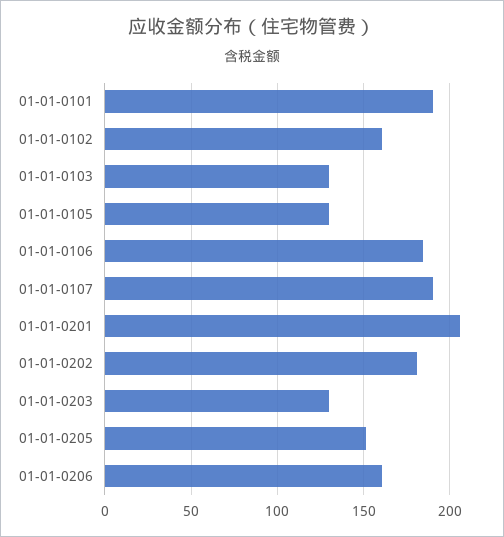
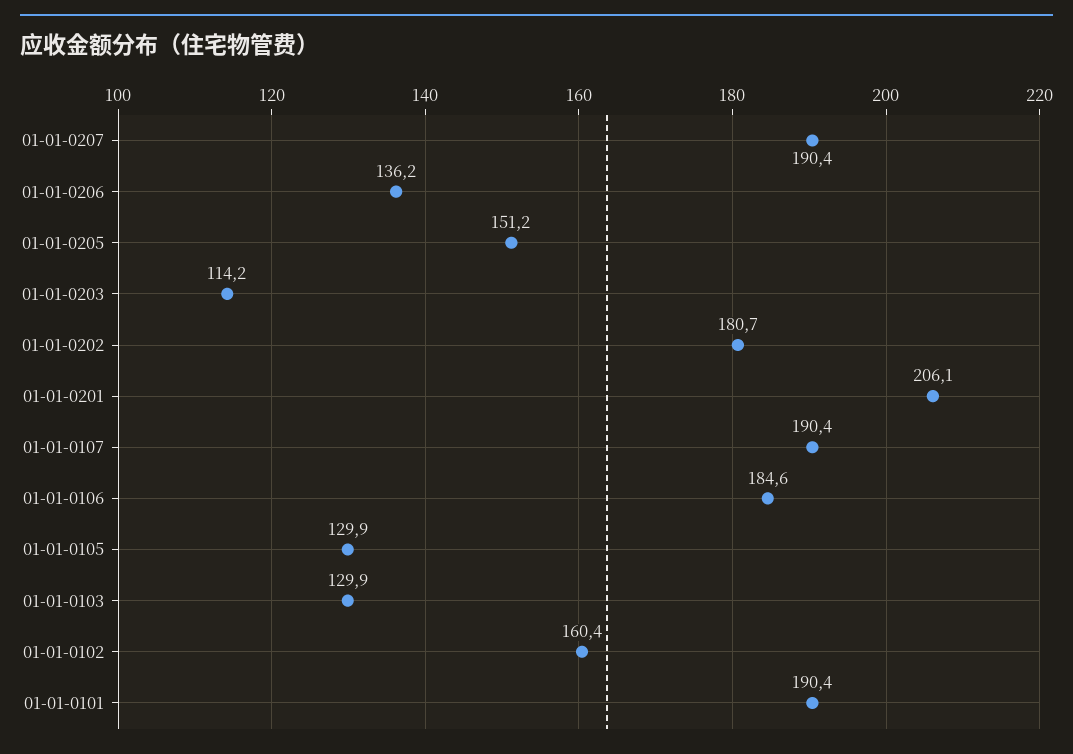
01-01-0203: 130 -> 114.2
01-01-0206: 160 -> 136.2
01-01-0207: none -> 190.4

